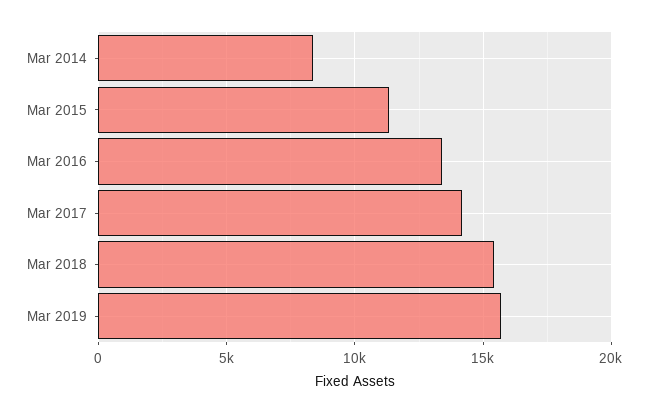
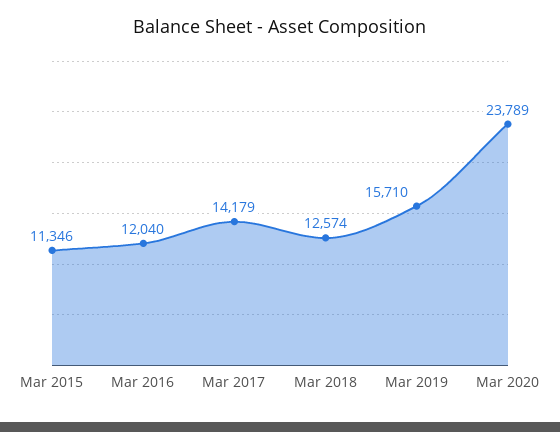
Mar 2014: 8500 -> none
Mar 2016: 13500 -> 12040
Mar 2018: 15500 -> 12574
Mar 2020: none -> 23789

